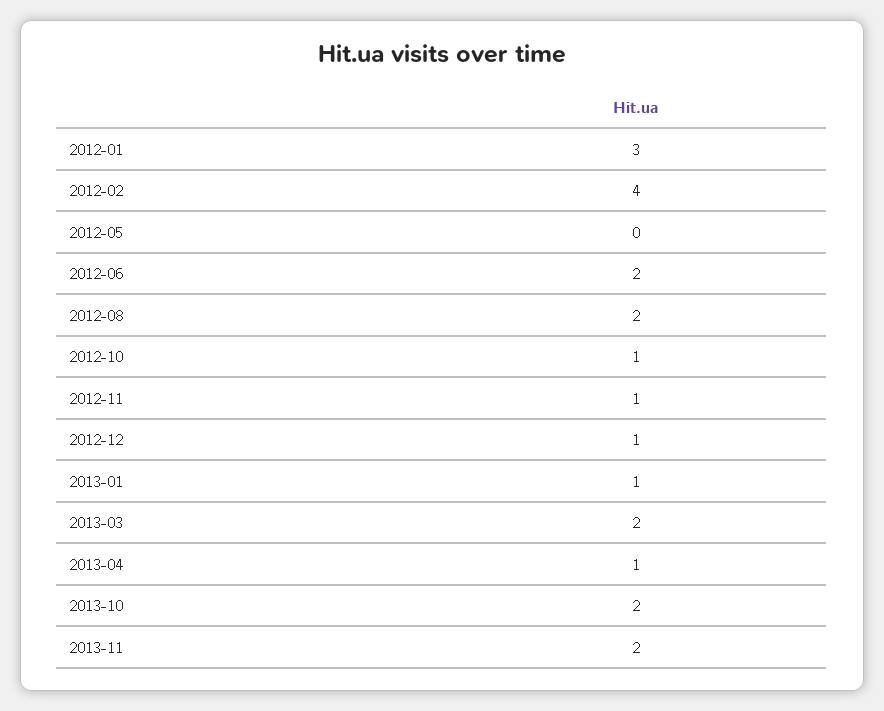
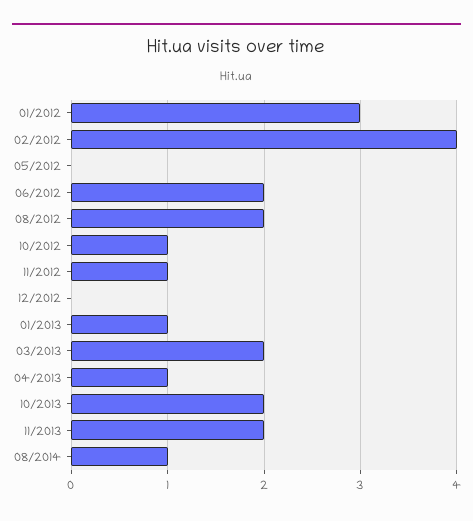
2012-12: 1 -> 0
08/2014: none -> 1

